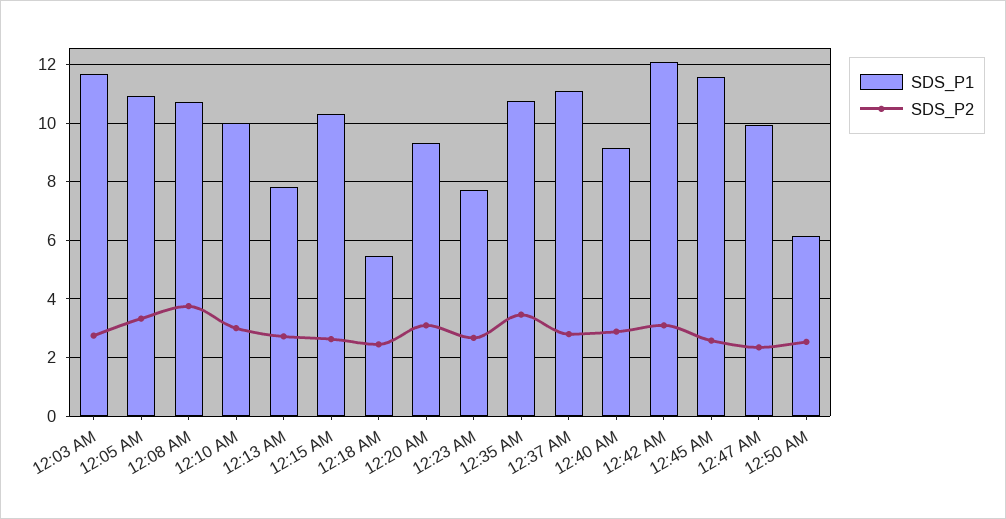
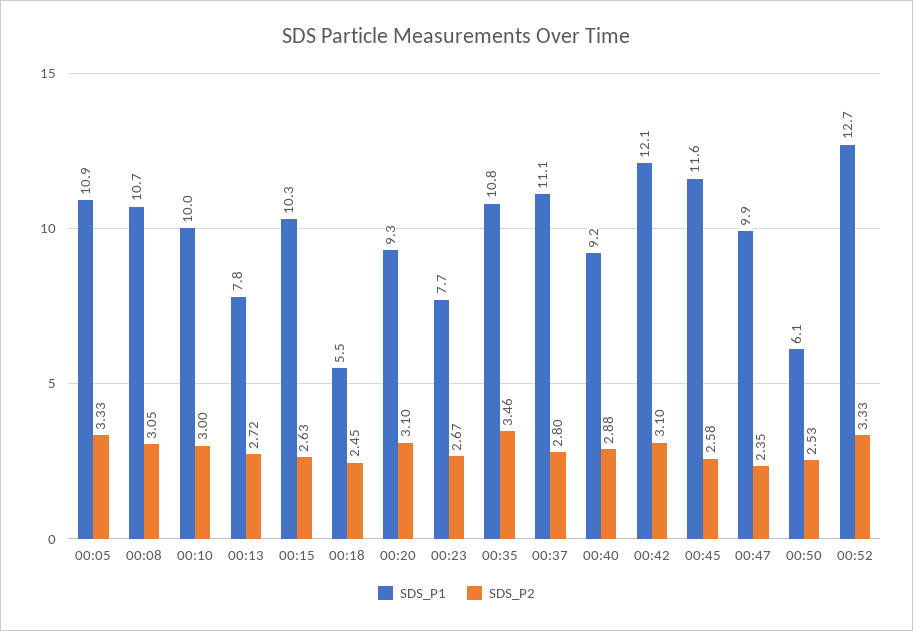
SDS_P1, 12:03 AM: 11.75 -> none
SDS_P2, 12:03 AM: 2.75 -> none
SDS_P2, 12:08 AM: 3.75 -> 3.05
SDS_P1, 00:52: none -> 12.7
SDS_P2, 00:52: none -> 3.33

